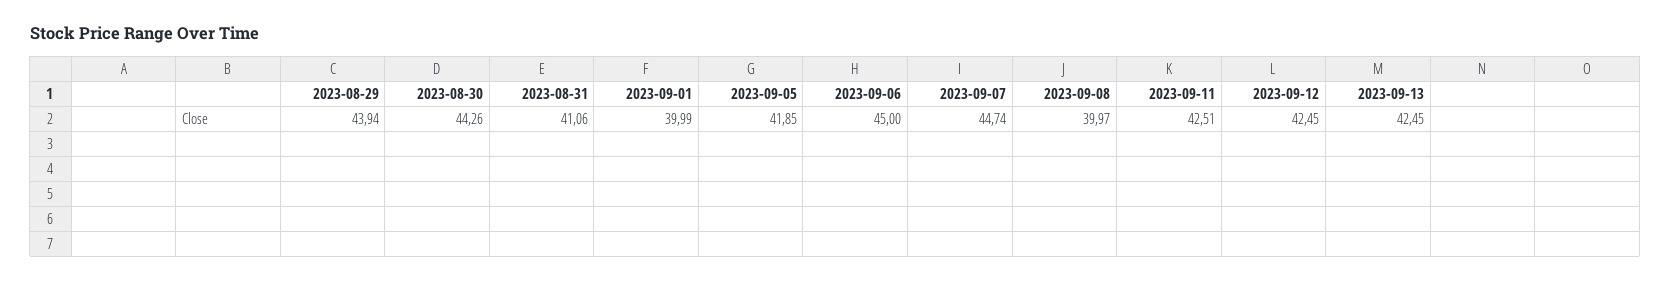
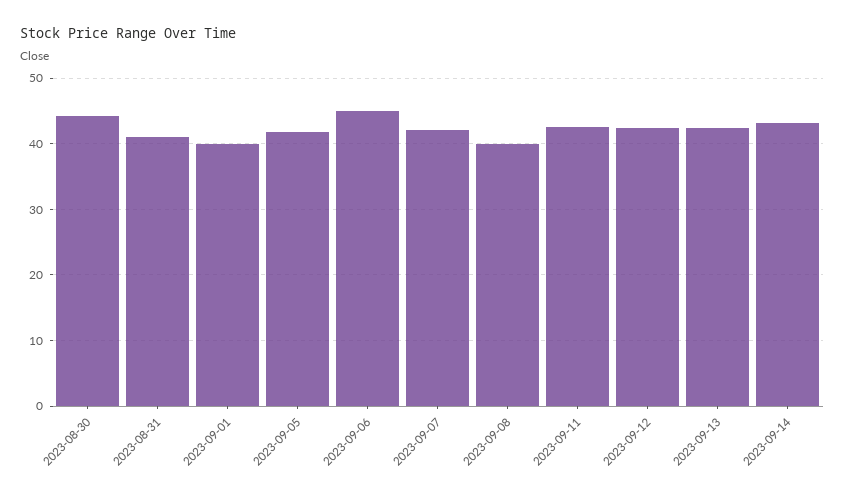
2023-08-29: 43.94 -> none
2023-09-07: 44.74 -> 42
2023-09-14: none -> 43

